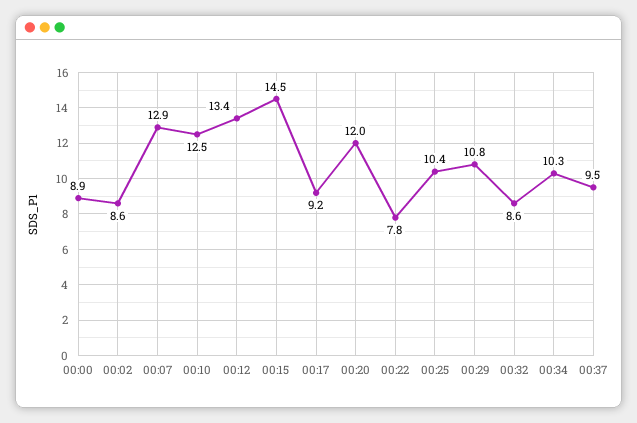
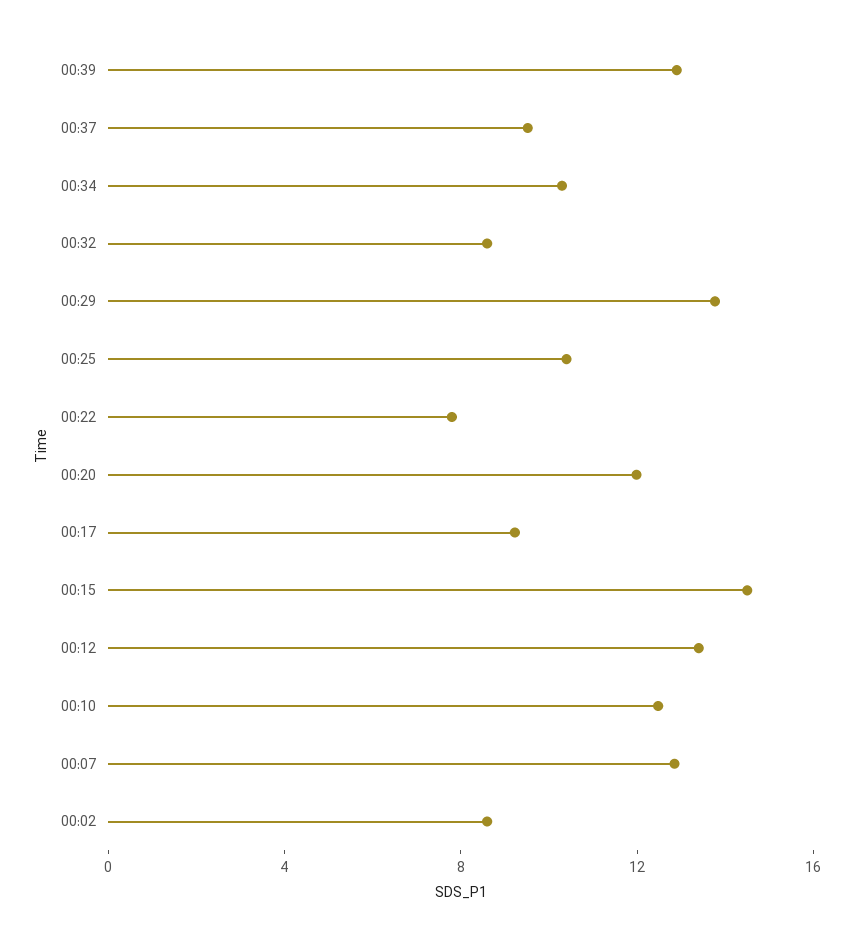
00:00: 8.9 -> none
00:29: 10.8 -> 14
00:39: none -> 13

